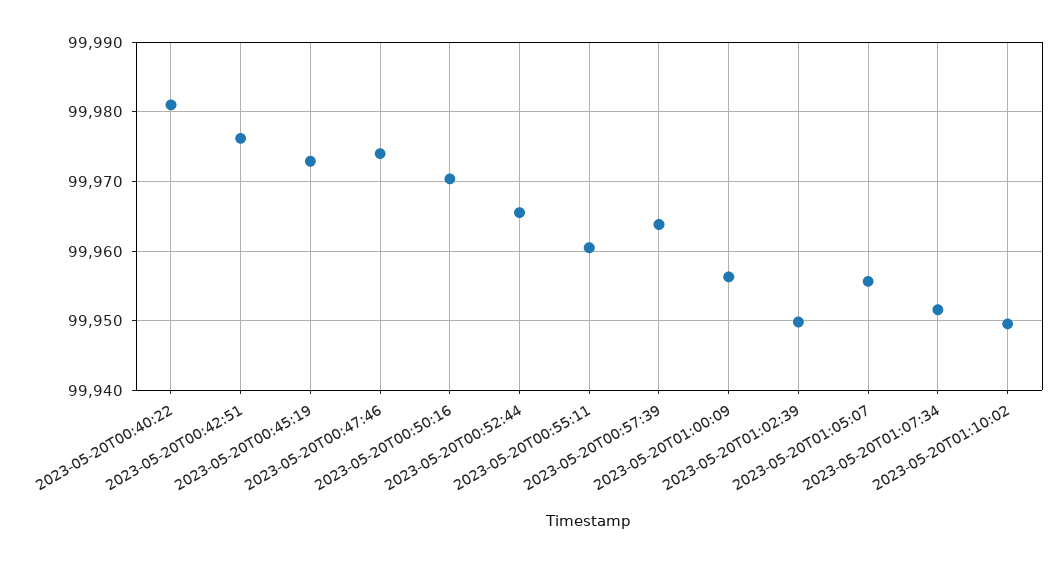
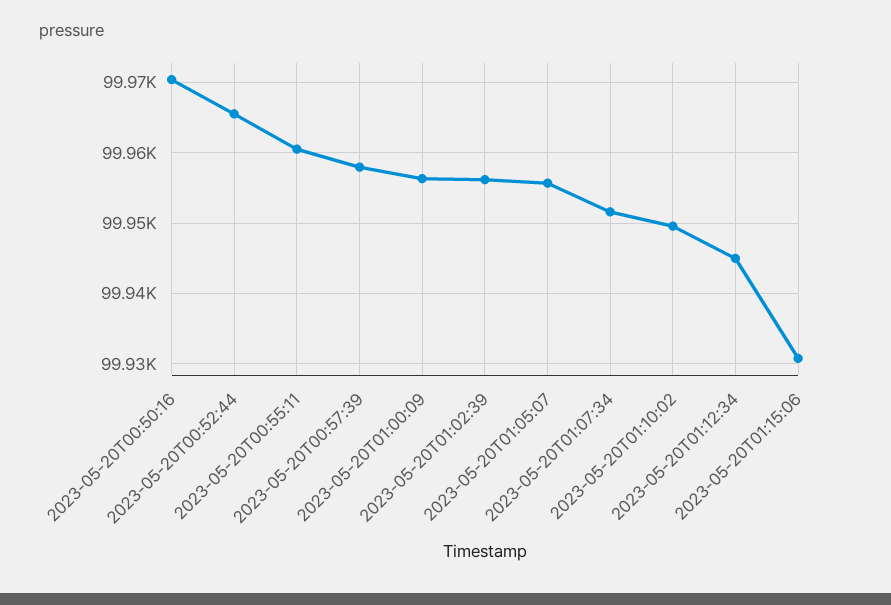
2023-05-20T00:40:22: 99981 -> none
2023-05-20T00:42:51: 99976 -> none
2023-05-20T00:45:19: 99973 -> none
2023-05-20T00:47:46: 99974 -> none
2023-05-20T00:57:39: 99964 -> 99958
2023-05-20T01:02:39: 99950 -> 99956
2023-05-20T01:12:34: none -> 99945
2023-05-20T01:15:06: none -> 99931

